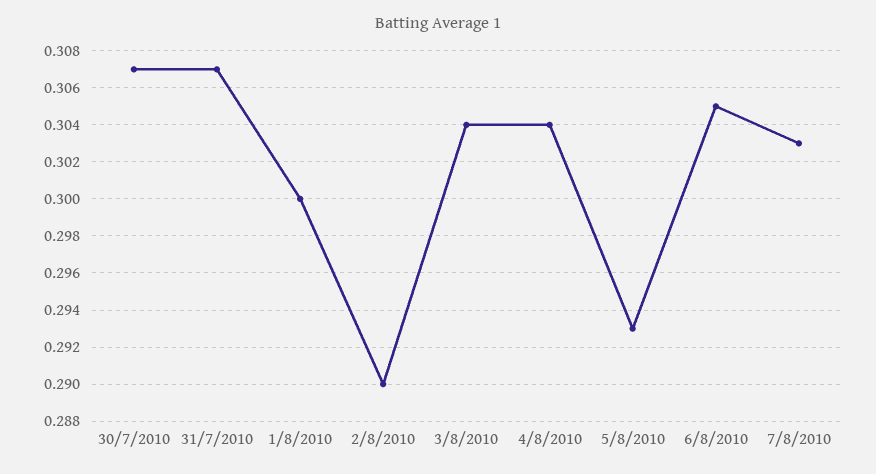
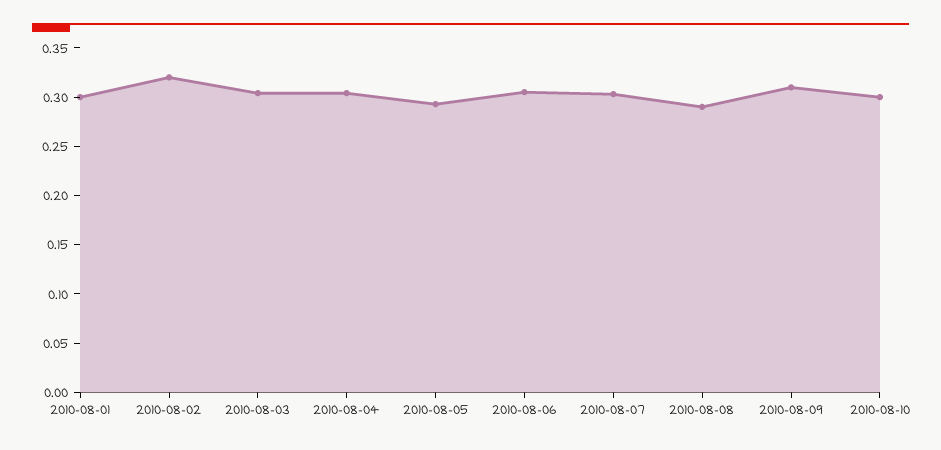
30/7/2010: 0.307 -> none
31/7/2010: 0.307 -> none
2/8/2010: 0.29 -> 0.32
2010-08-08: none -> 0.29
2010-08-09: none -> 0.31
2010-08-10: none -> 0.3

